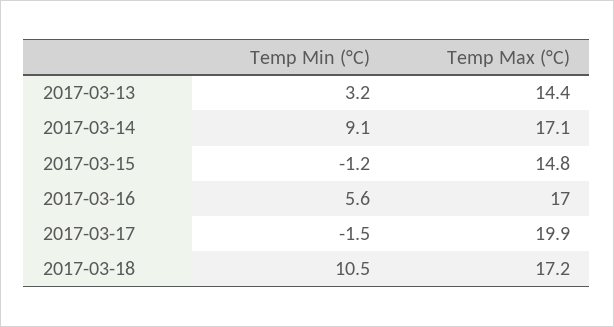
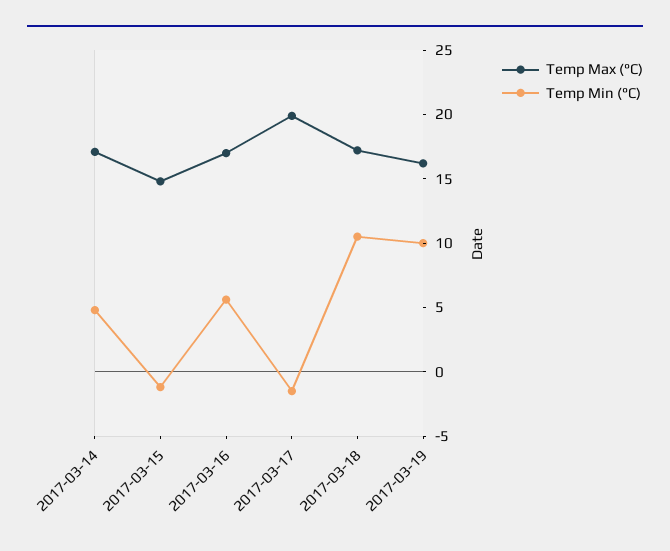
Temp Min (°C), 2017-03-13: 3.2 -> none
Temp Max (°C), 2017-03-13: 14.4 -> none
Temp Min (°C), 2017-03-14: 9.1 -> 5
Temp Max (°C), 2017-03-19: none -> 16
Temp Min (°C), 2017-03-19: none -> 10

